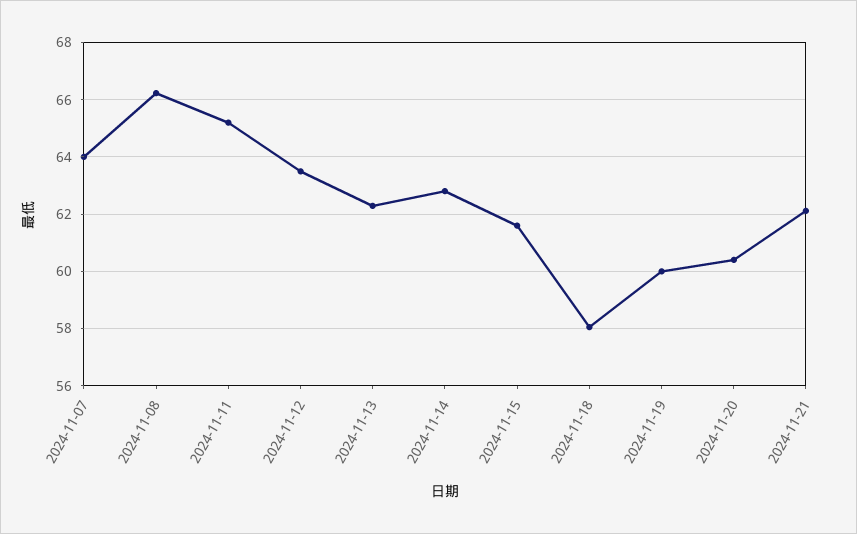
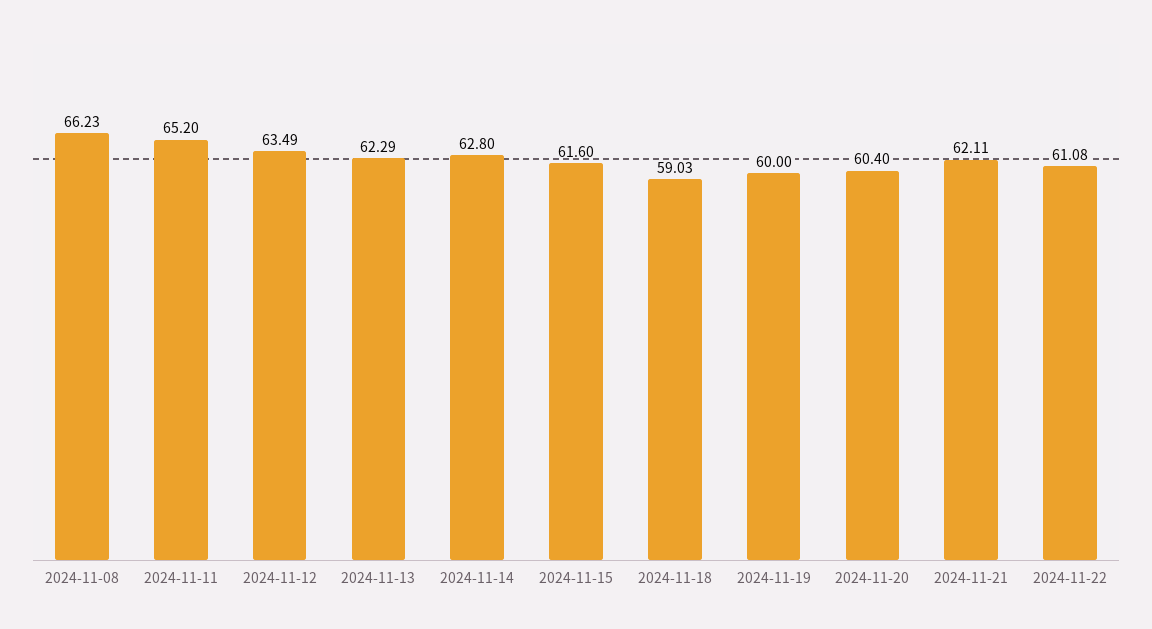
2024-11-07: 64 -> none
2024-11-18: 58 -> 59.03
2024-11-22: none -> 61.08

